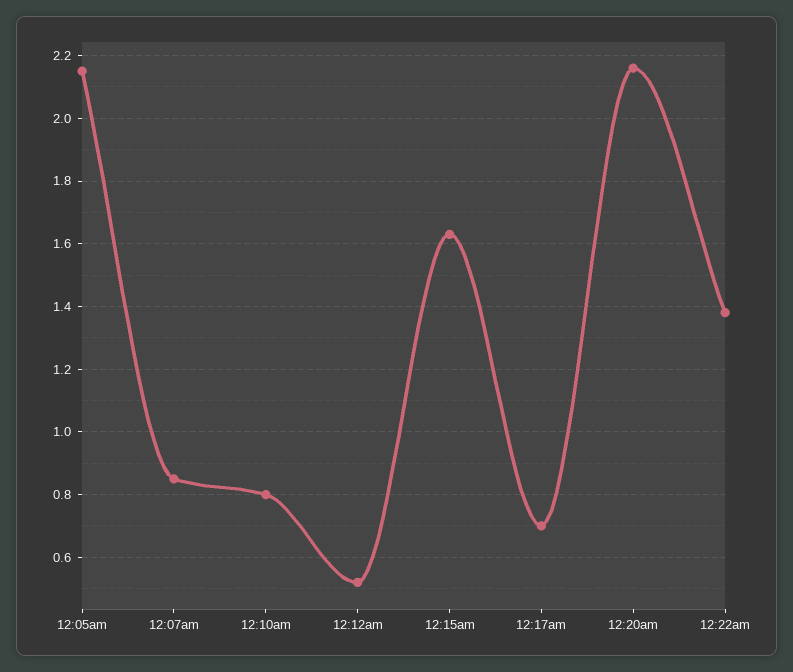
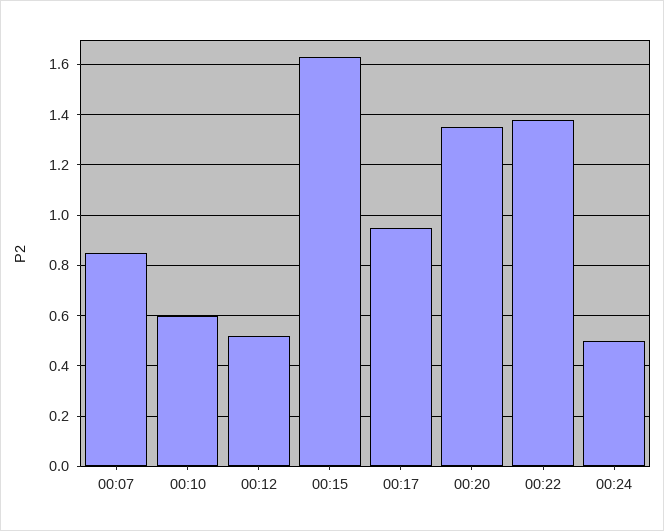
12:05am: 2.15 -> none
12:10am: 0.8 -> 0.6
12:17am: 0.7 -> 0.95
12:20am: 2.15 -> 1.35
00:24: none -> 0.5

